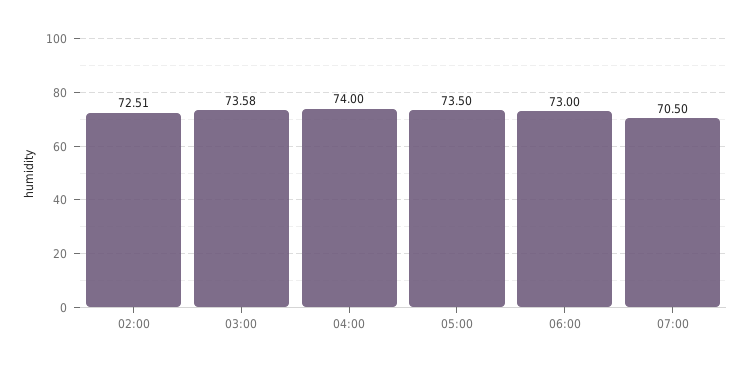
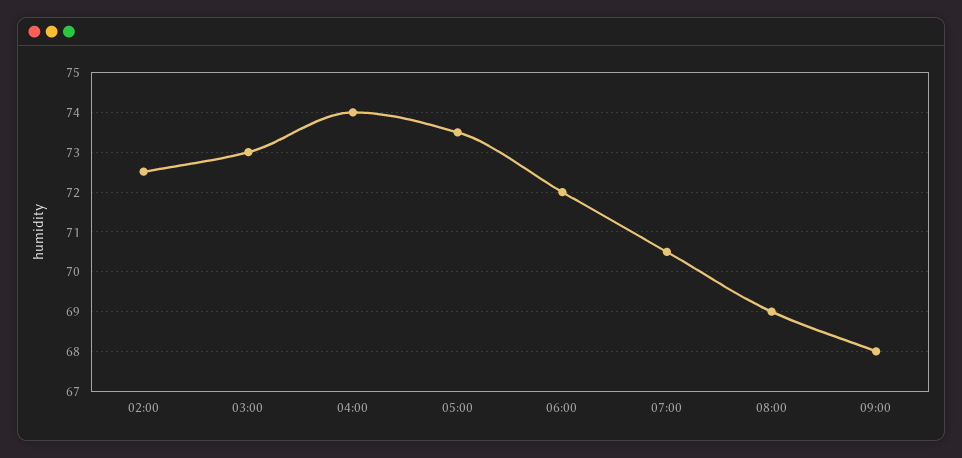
03:00: 73.58 -> 73
06:00: 73 -> 72
08:00: none -> 69
09:00: none -> 68

